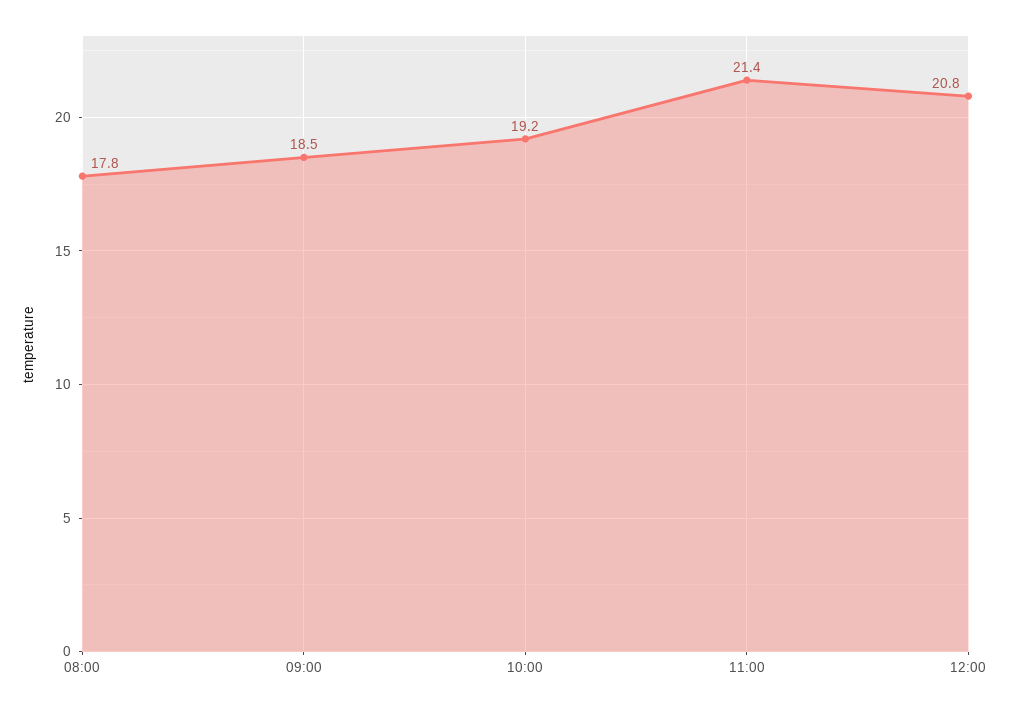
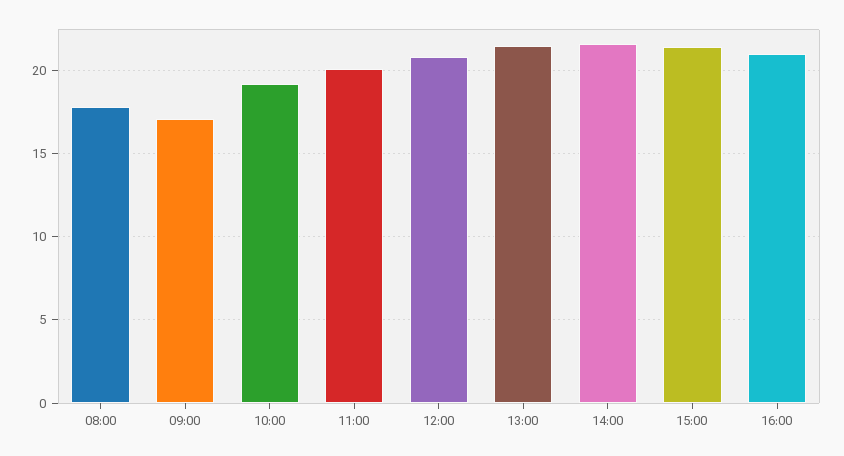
09:00: 18.5 -> 17
11:00: 21.4 -> 20
13:00: none -> 21.5
14:00: none -> 21.5
15:00: none -> 21.5
16:00: none -> 21

